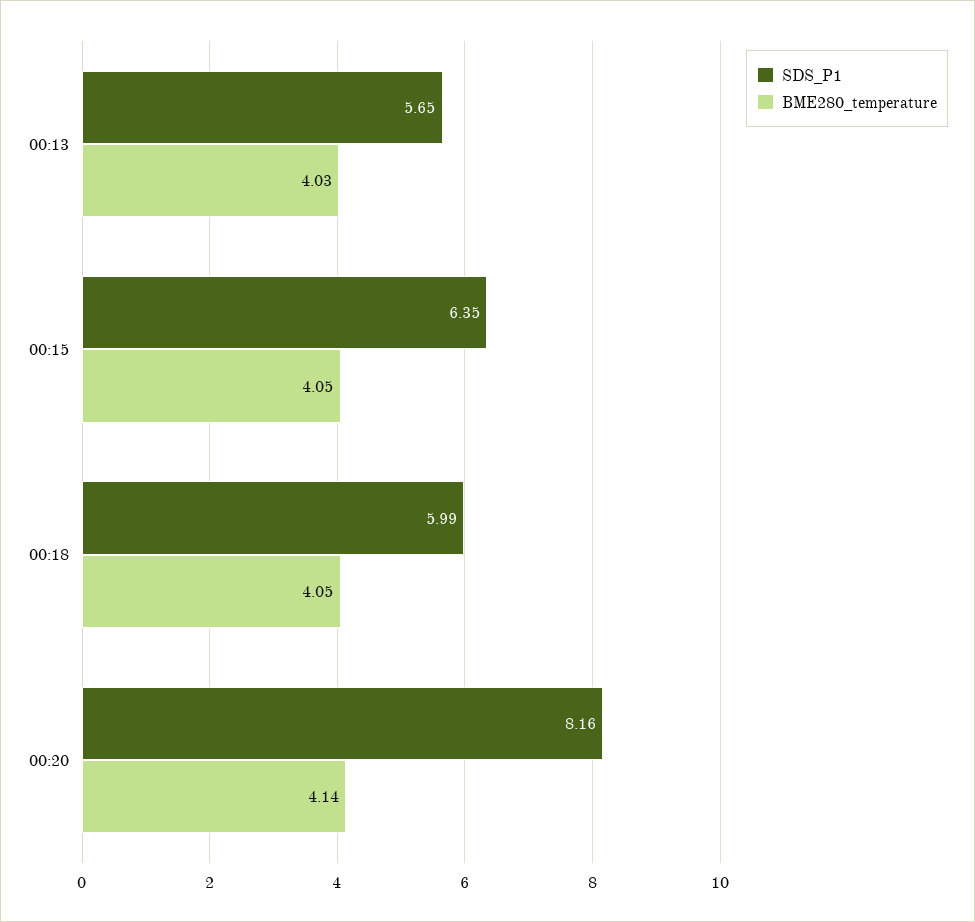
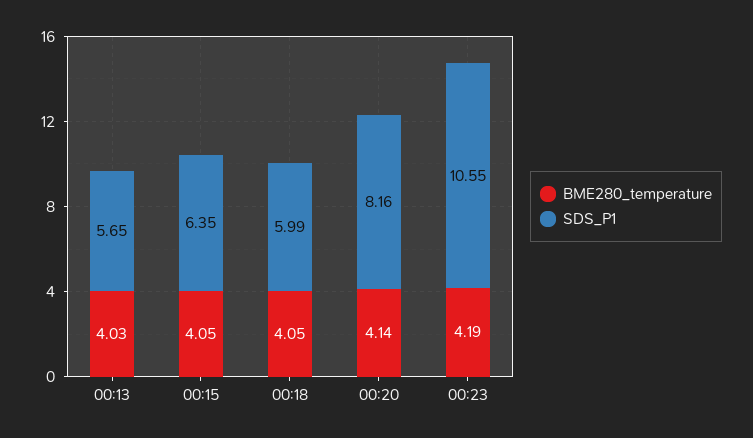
BME280_temperature, 00:23: none -> 4.19
SDS_P1, 00:23: none -> 10.55

